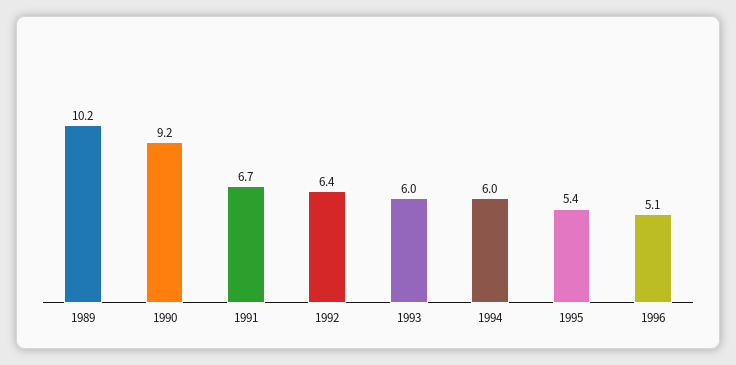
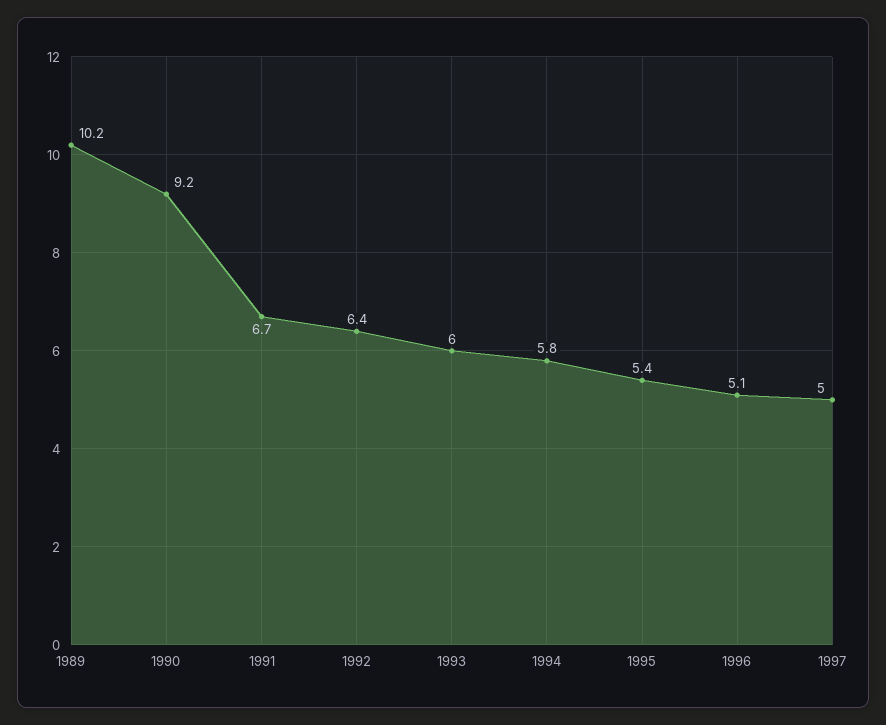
1994: 6 -> 5.8
1997: none -> 5

